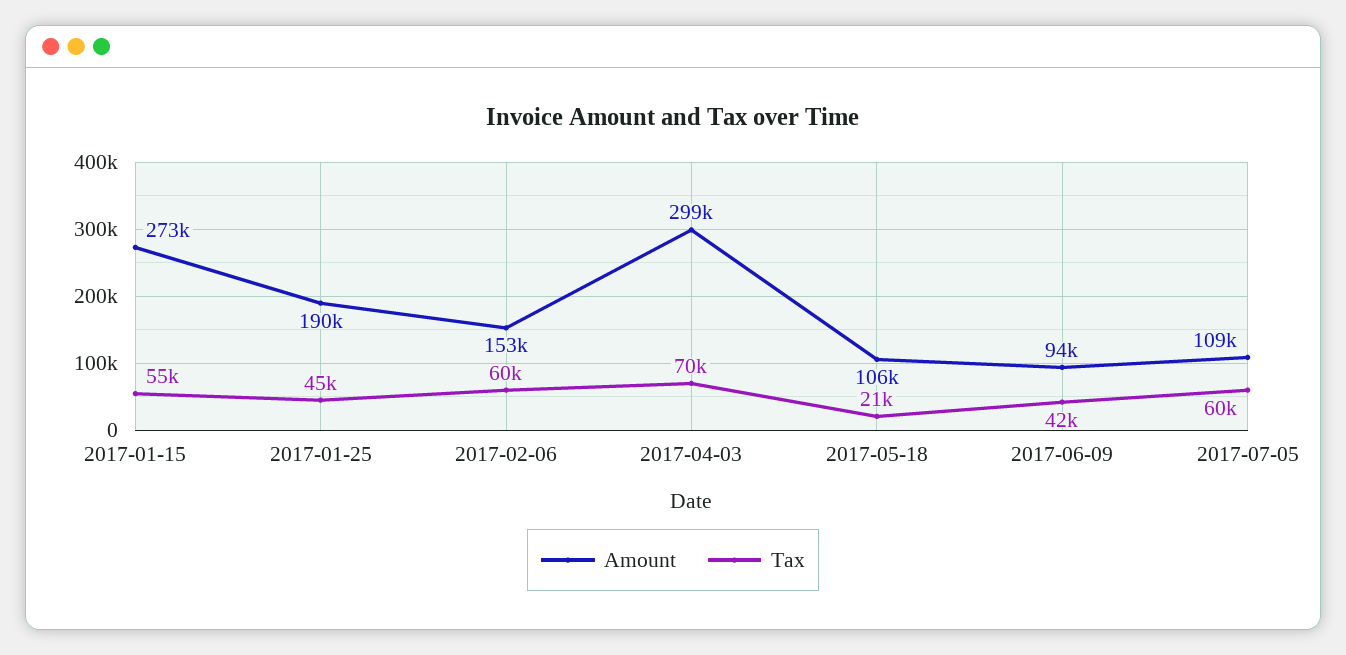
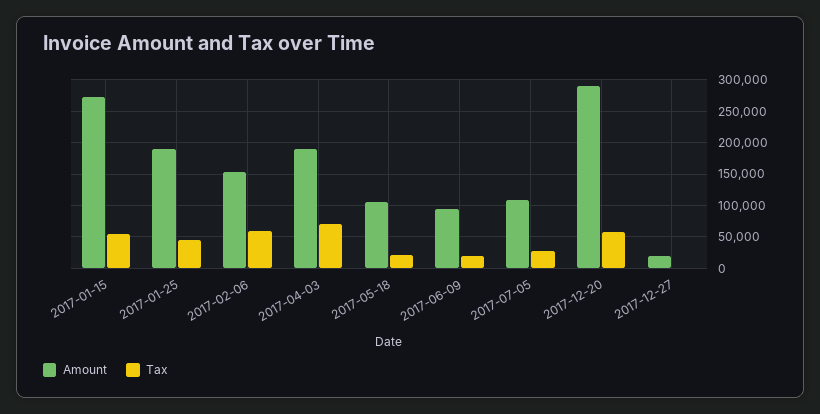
Amount, 2017-04-03: 299000 -> 190000
Tax, 2017-06-09: 42000 -> 20000
Tax, 2017-07-05: 60000 -> 30000
Amount, 2017-12-20: none -> 290000
Tax, 2017-12-20: none -> 60000
Amount, 2017-12-27: none -> 20000
Tax, 2017-12-27: none -> 0

